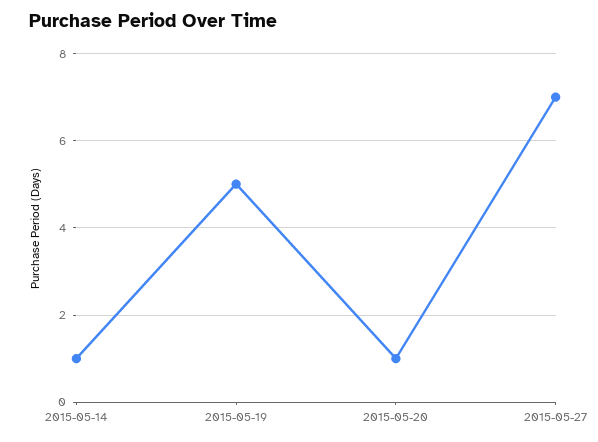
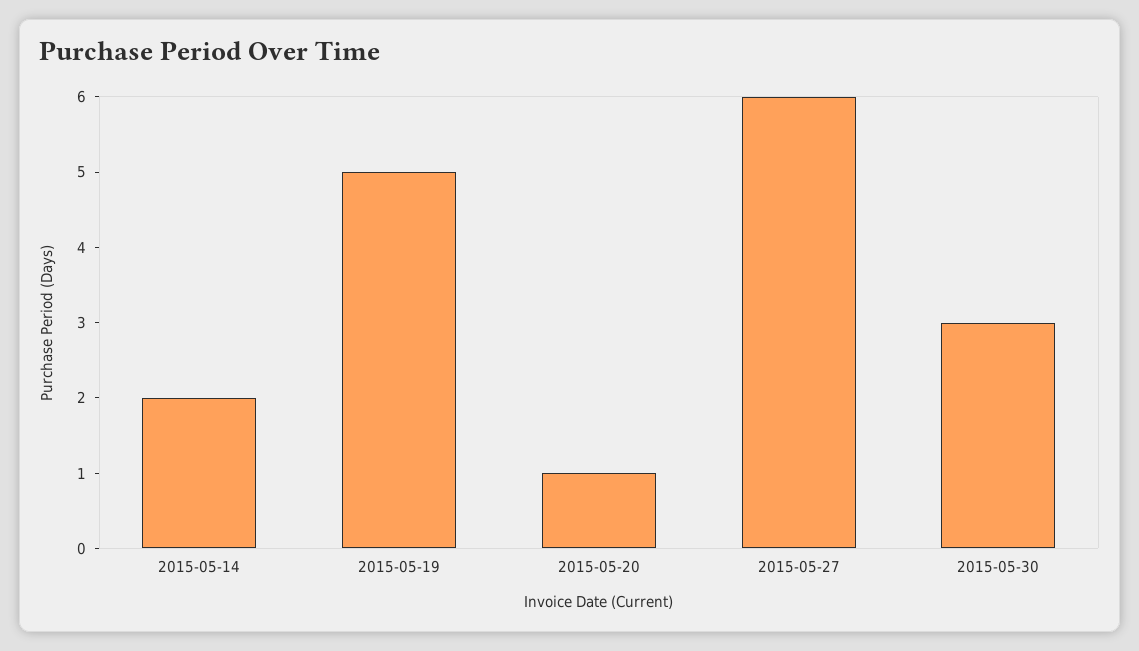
2015-05-14: 1 -> 2
2015-05-27: 7 -> 6
2015-05-30: none -> 3

